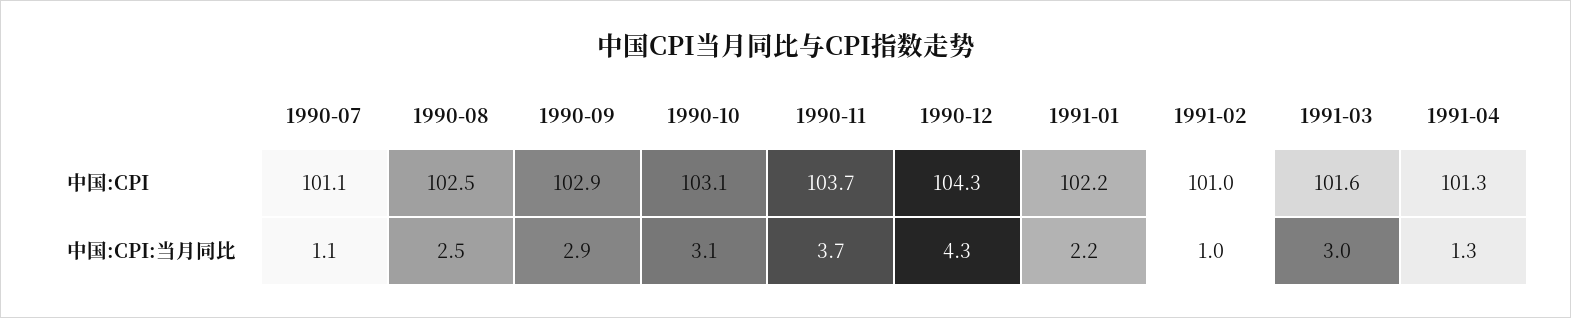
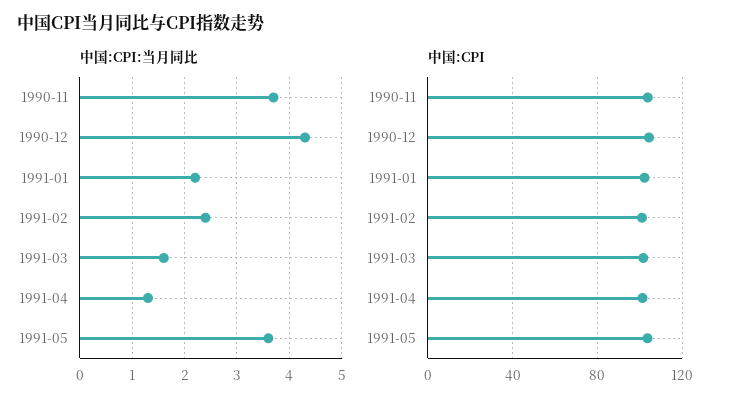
中国:CPI, 1990-07: 101.1 -> none
中国:CPI, 1990-08: 102.5 -> none
中国:CPI, 1990-09: 102.9 -> none
中国:CPI, 1990-10: 103.1 -> none
中国:CPI:当月同比, 1990-07: 1.1 -> none
中国:CPI:当月同比, 1990-08: 2.5 -> none
中国:CPI:当月同比, 1990-09: 2.9 -> none
中国:CPI:当月同比, 1990-10: 3.1 -> none
中国:CPI:当月同比, 1991-02: 1 -> 2.5
中国:CPI:当月同比, 1991-03: 3 -> 1.5
中国:CPI:当月同比, 1991-05: none -> 3.5
中国:CPI, 1991-05: none -> 105

